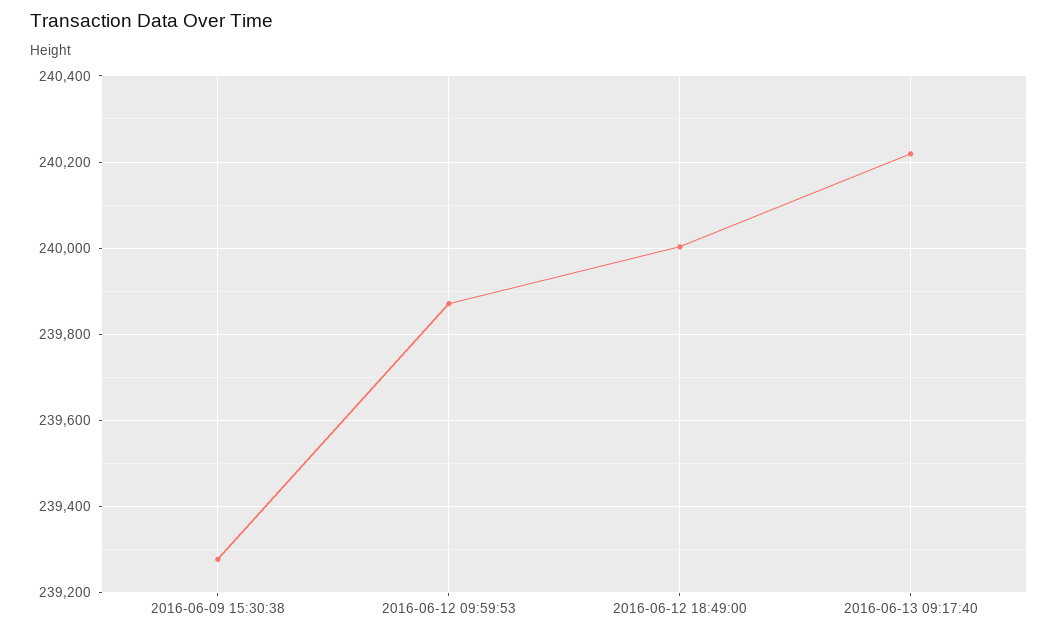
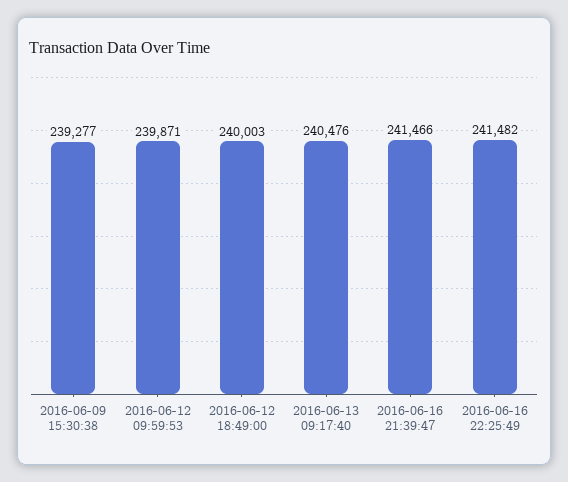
2016-06-13 09:17:40: 240220 -> 240476
2016-06-16 21:39:47: none -> 241466
2016-06-16 22:25:49: none -> 241482

